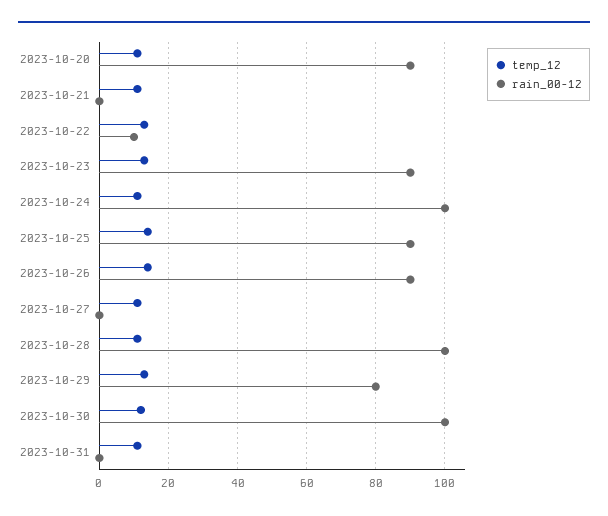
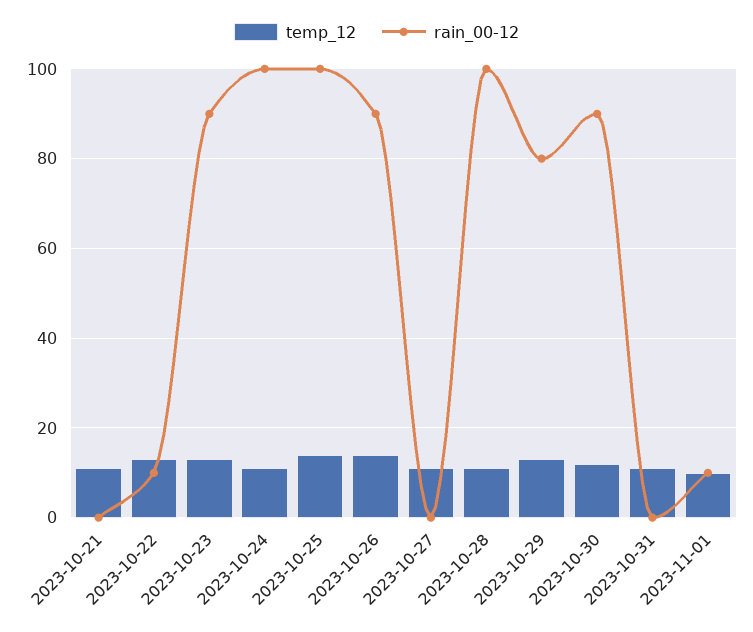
temp_12, 2023-10-20: 10 -> none
rain_00-12, 2023-10-20: 90 -> none
rain_00-12, 2023-10-25: 90 -> 100
rain_00-12, 2023-10-30: 100 -> 90
temp_12, 2023-11-01: none -> 10
rain_00-12, 2023-11-01: none -> 10

